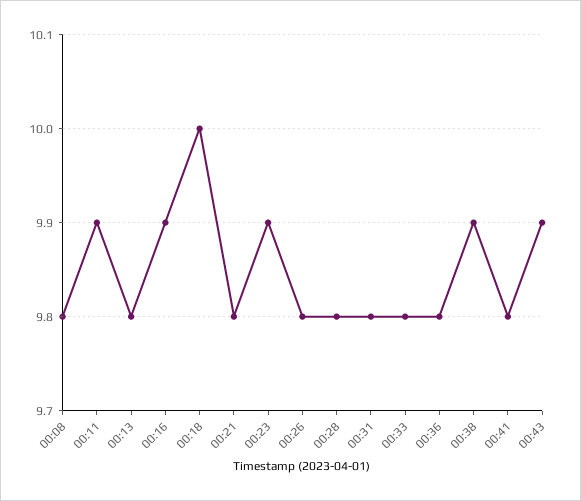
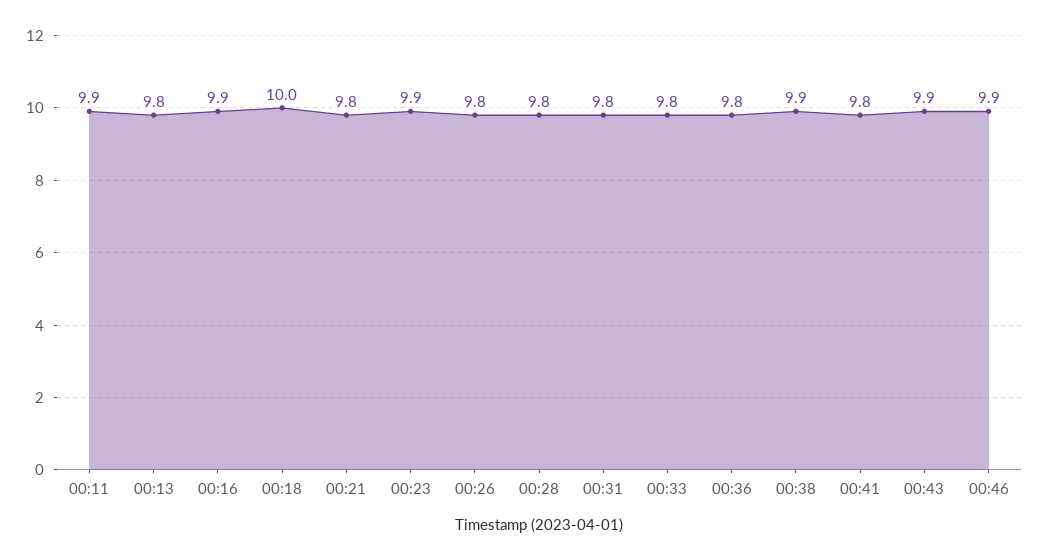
00:08: 9.8 -> none
00:46: none -> 9.9

